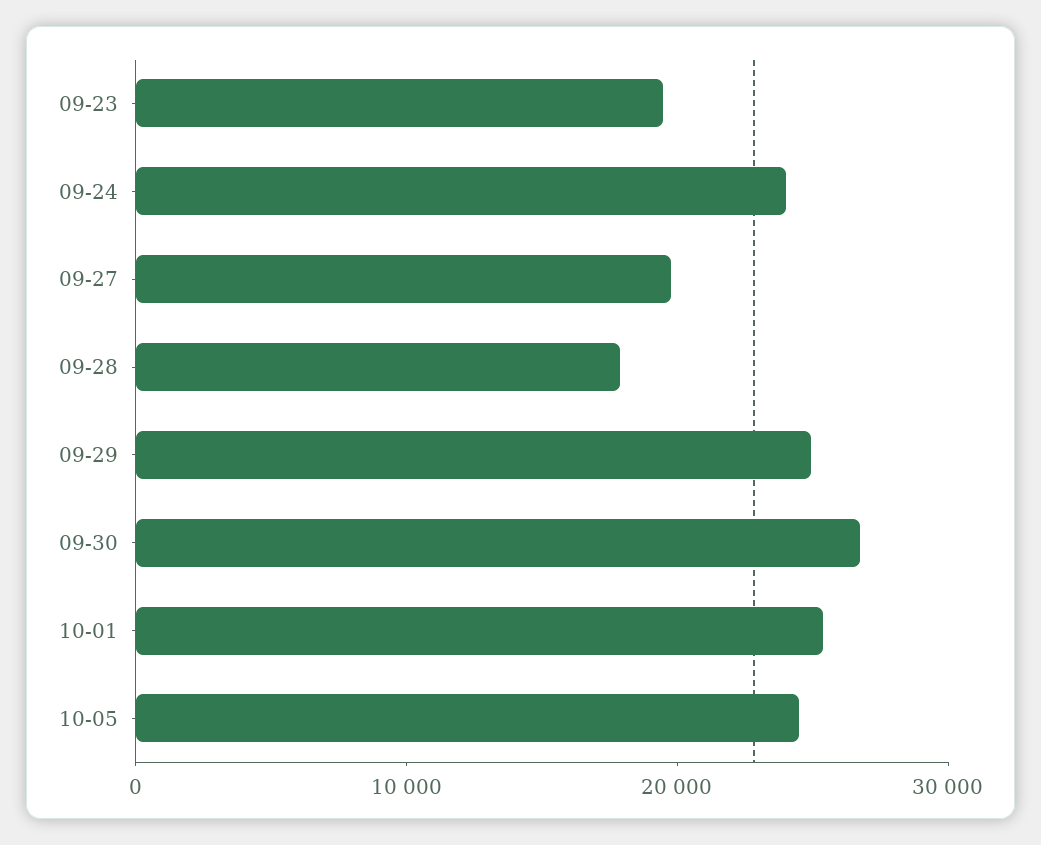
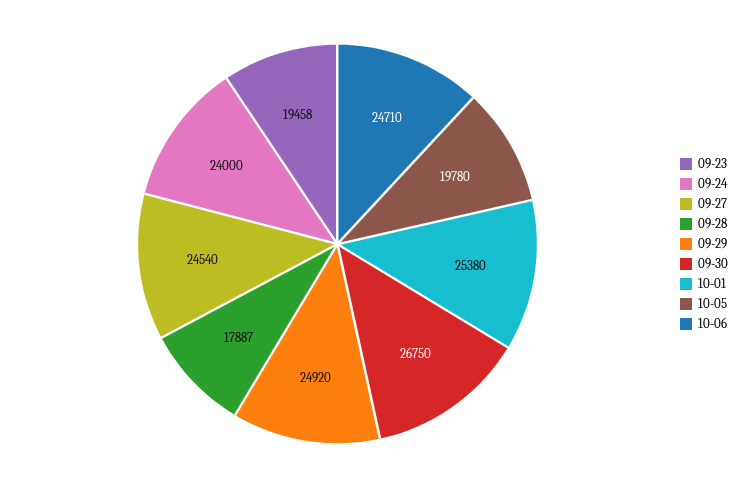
09-27: 20000 -> 24540
10-05: 24000 -> 19780
10-06: none -> 24710

